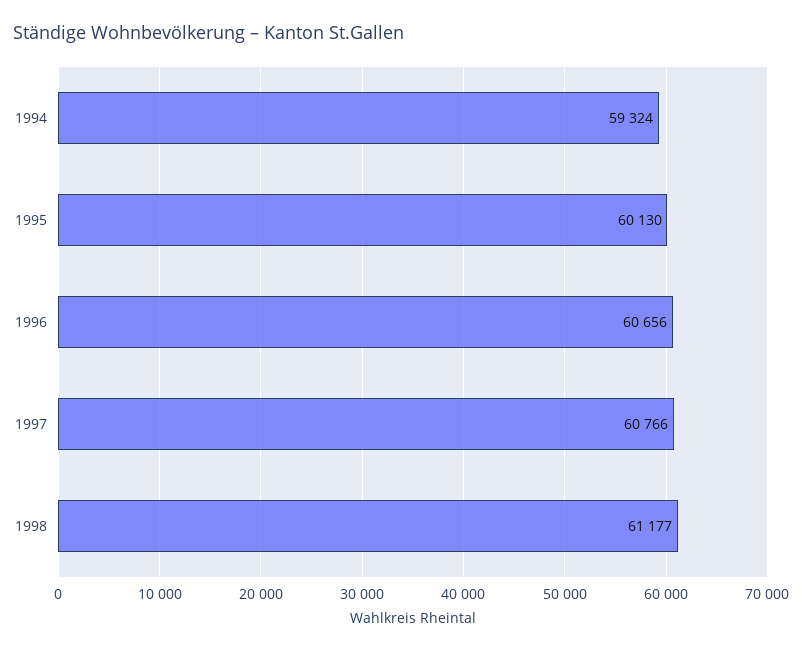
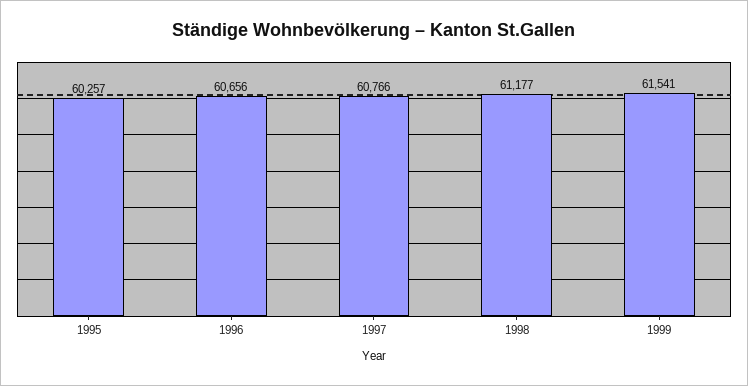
1994: 59324 -> none
1995: 60130 -> 60257
1999: none -> 61541

